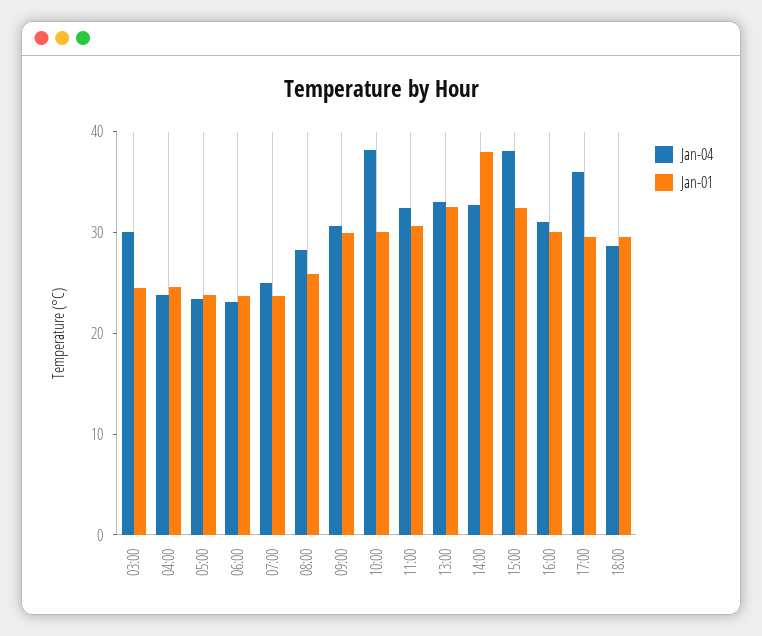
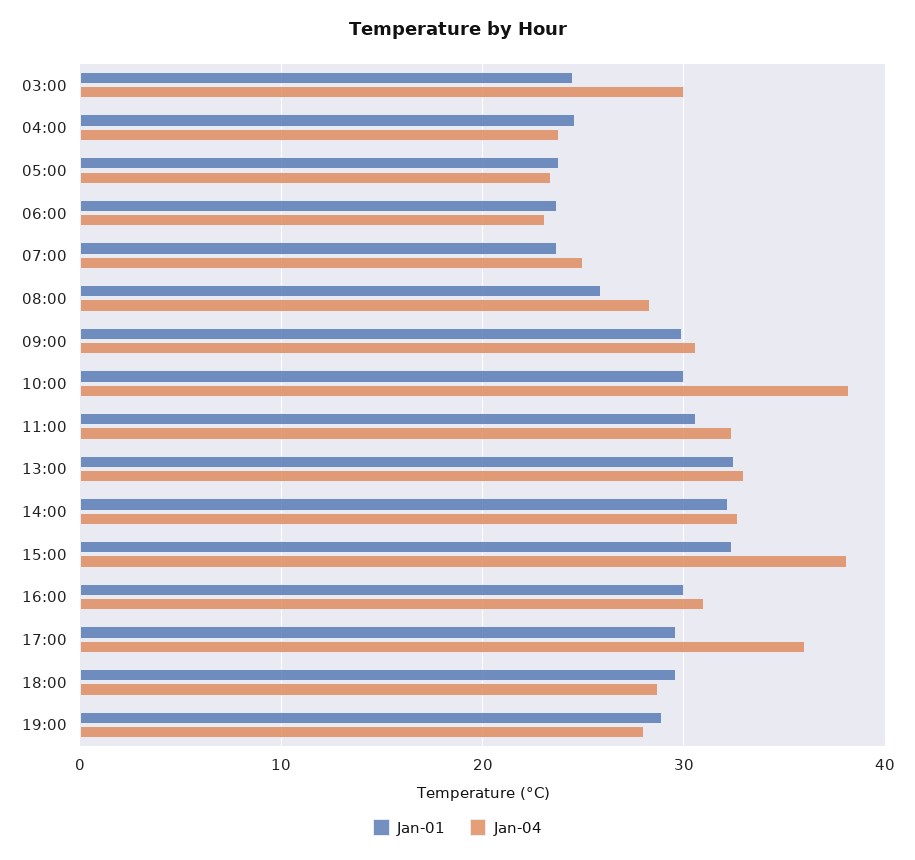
Jan-01, 14:00: 38 -> 32
Jan-01, 19:00: none -> 29
Jan-04, 19:00: none -> 28

